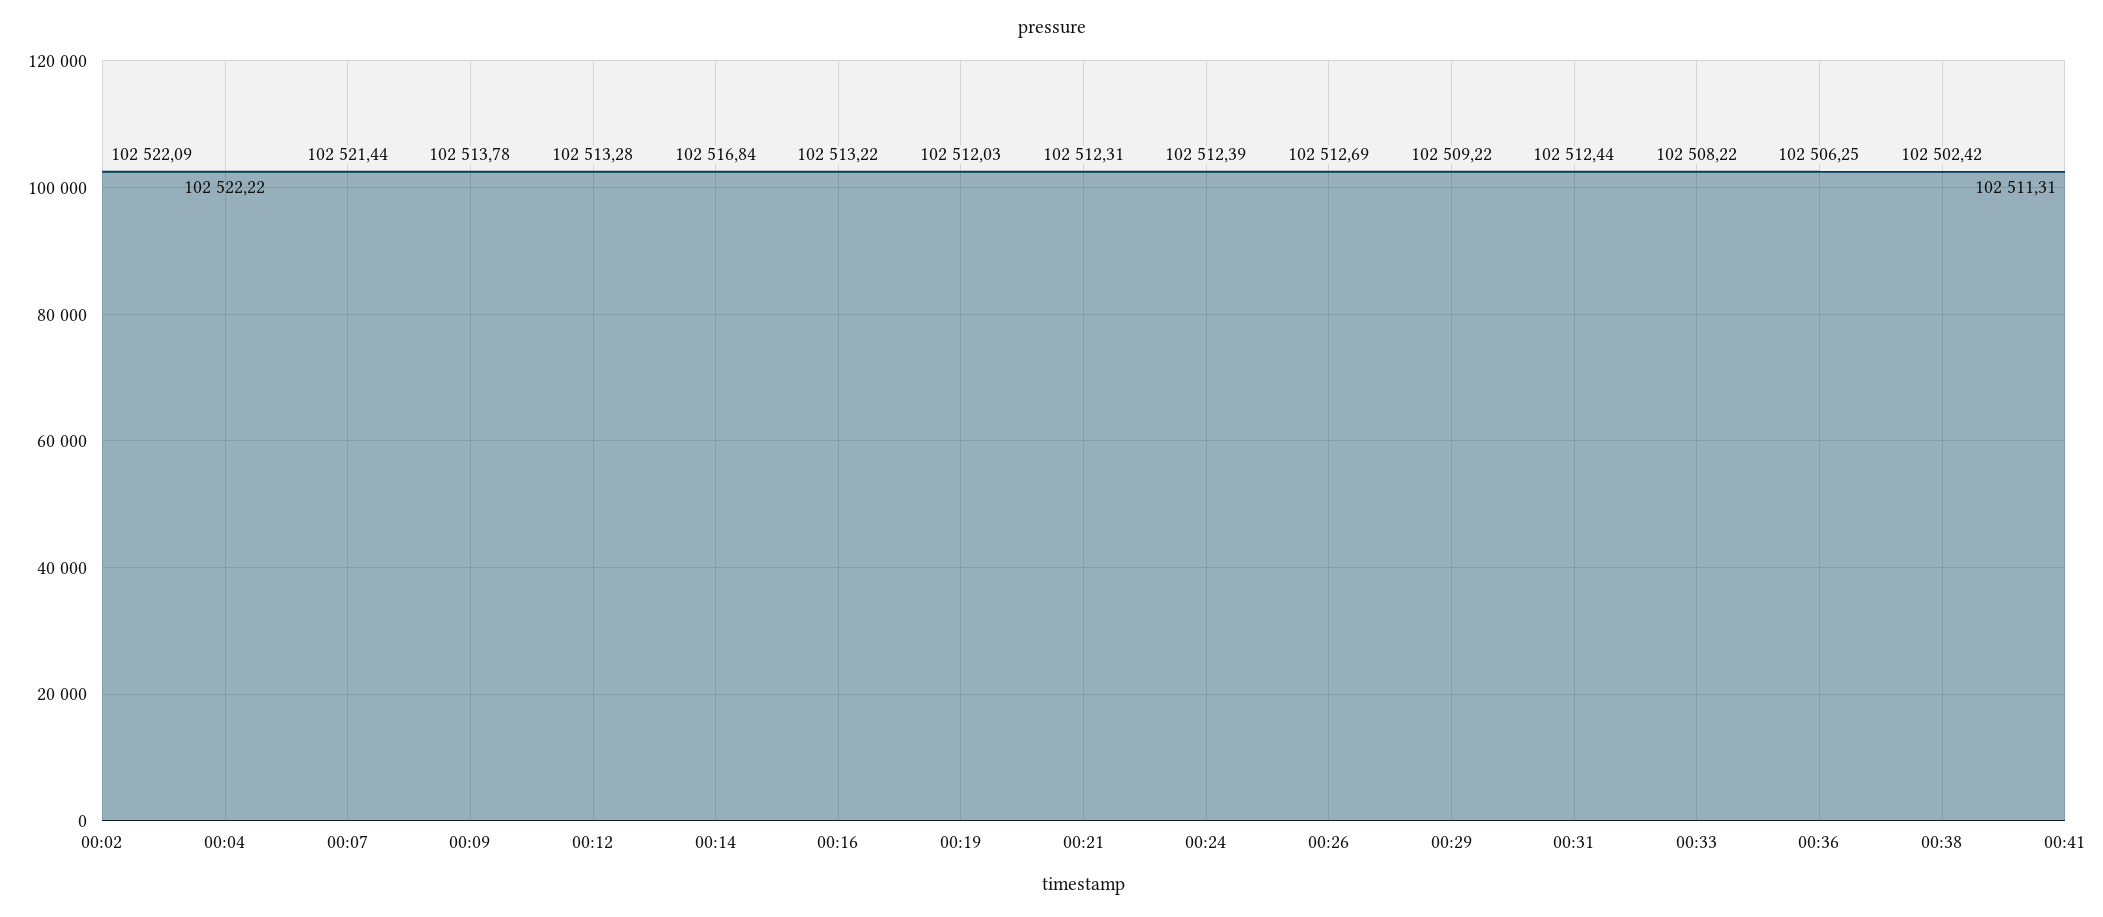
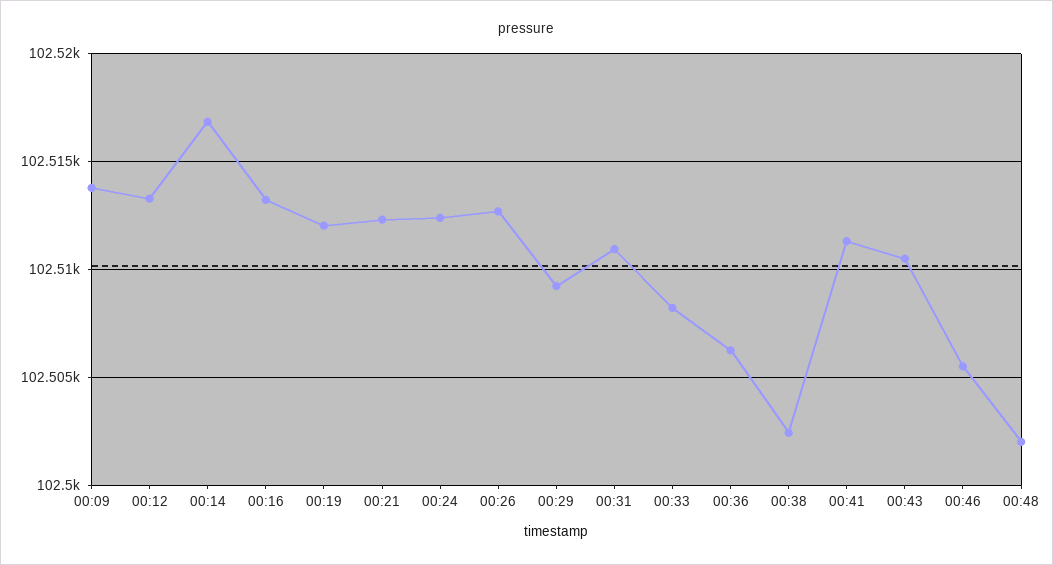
00:02: 102522.09 -> none
00:04: 102522.22 -> none
00:07: 102521.44 -> none
00:31: 102512.44 -> 102511
00:43: none -> 102510.5
00:46: none -> 102505.5
00:48: none -> 102502

